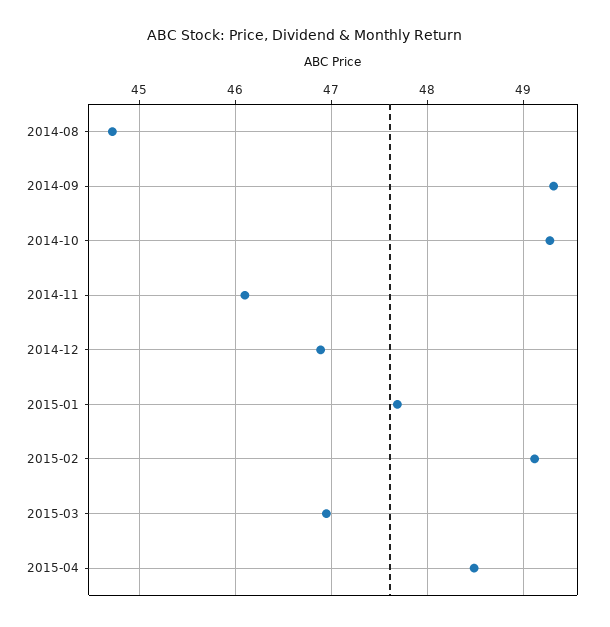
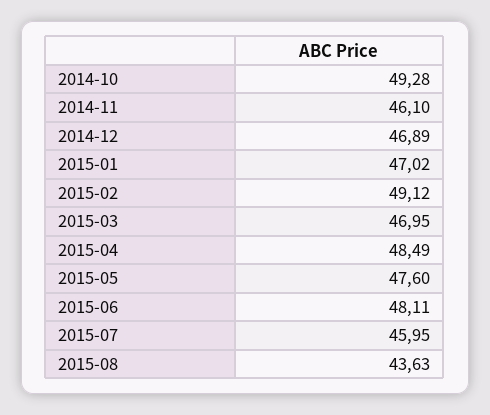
2014-08: 44.7 -> none
2014-09: 49.3 -> none
2015-01: 47.7 -> 47.02
2015-05: none -> 47.6
2015-06: none -> 48.11
2015-07: none -> 45.95
2015-08: none -> 43.63

